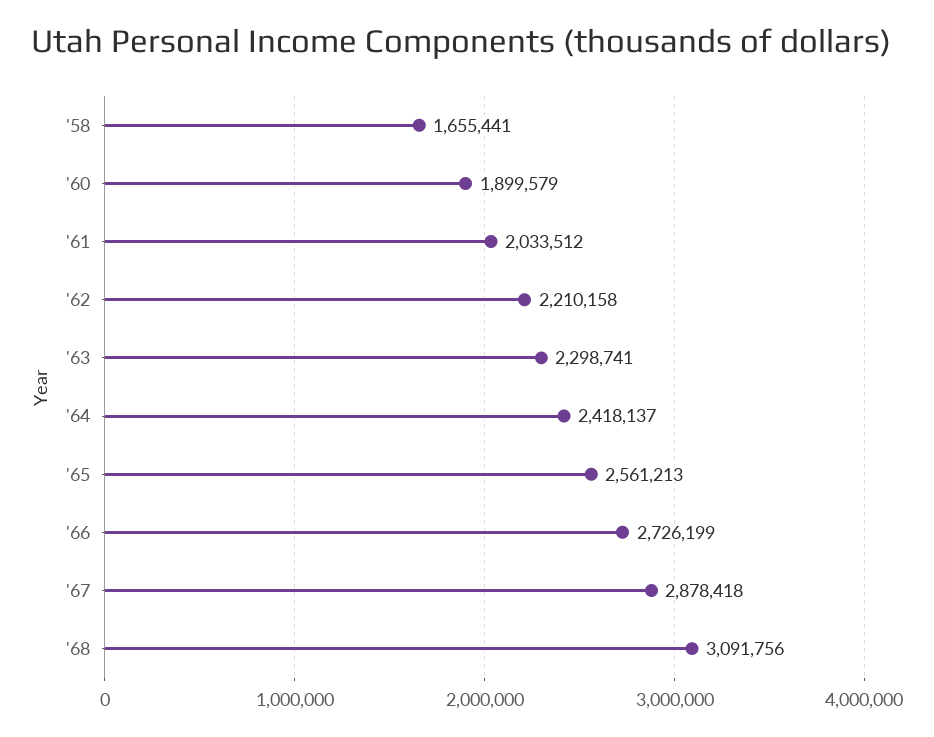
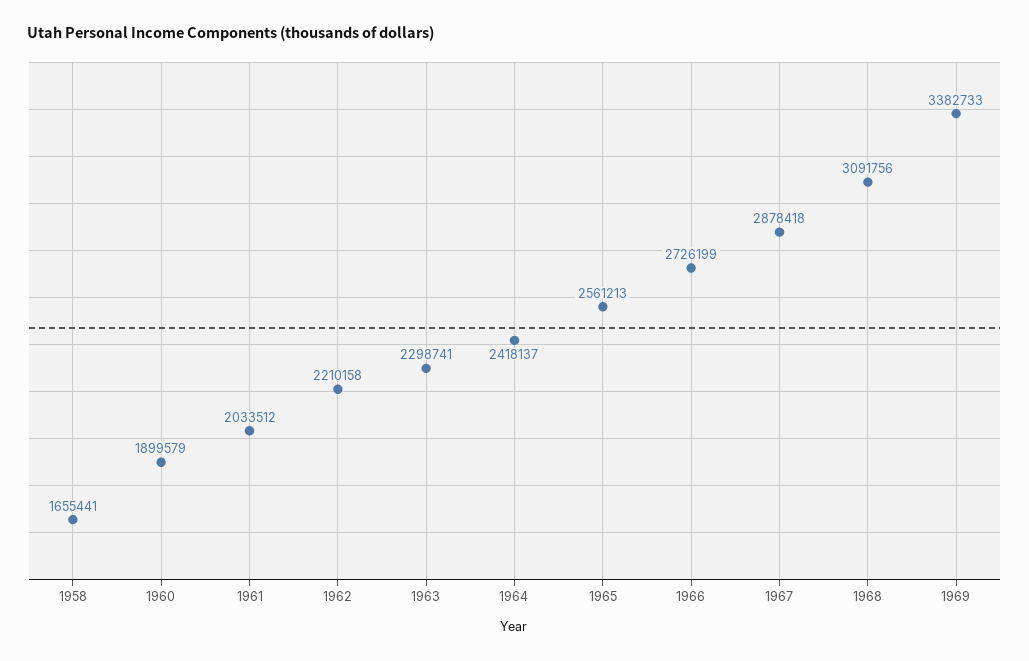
1969: none -> 3382733

